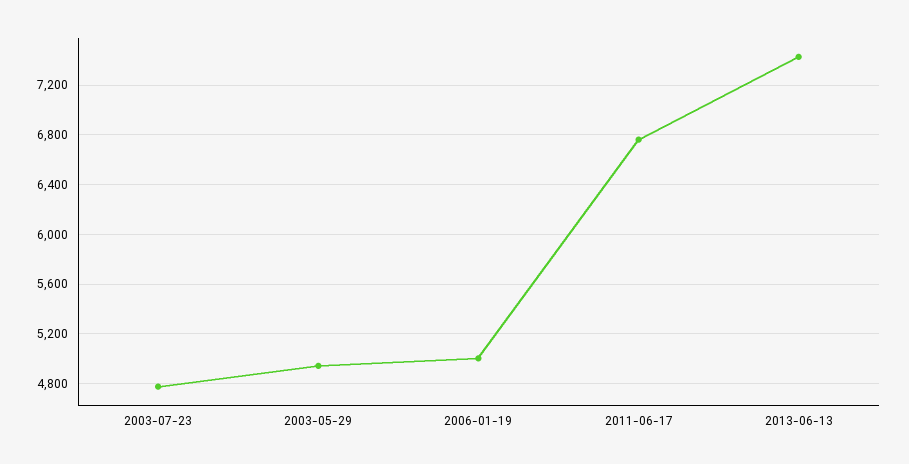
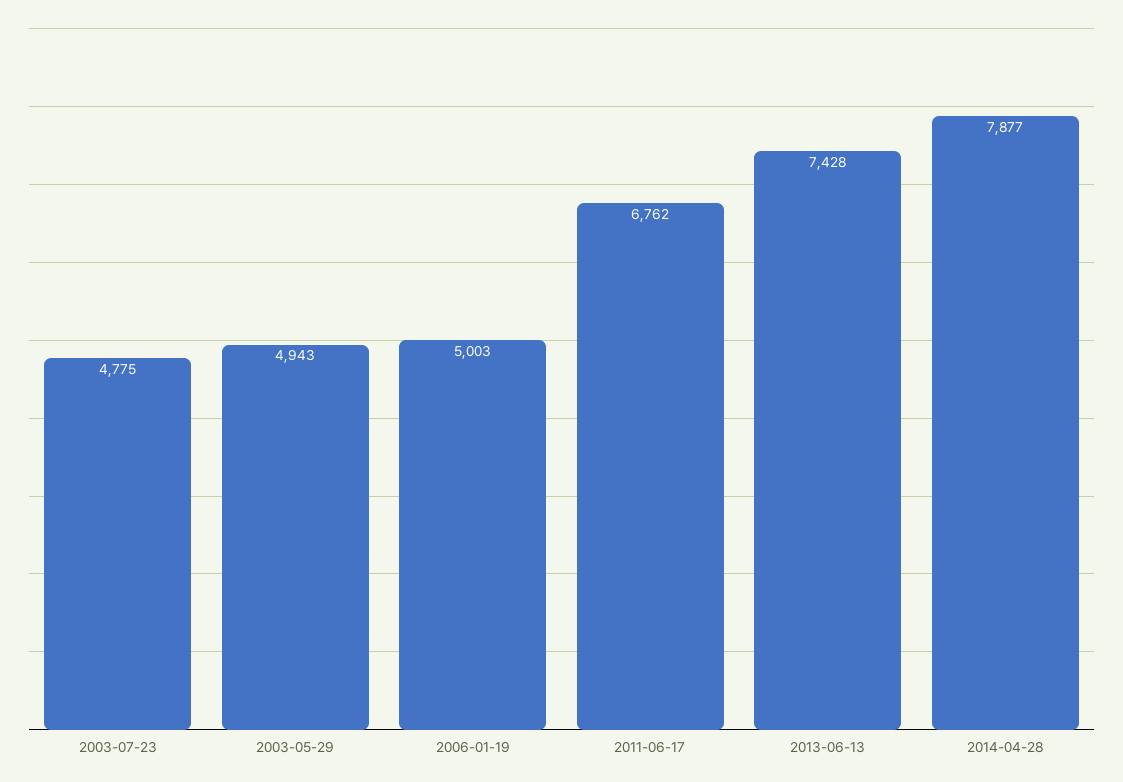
2014-04-28: none -> 7877

